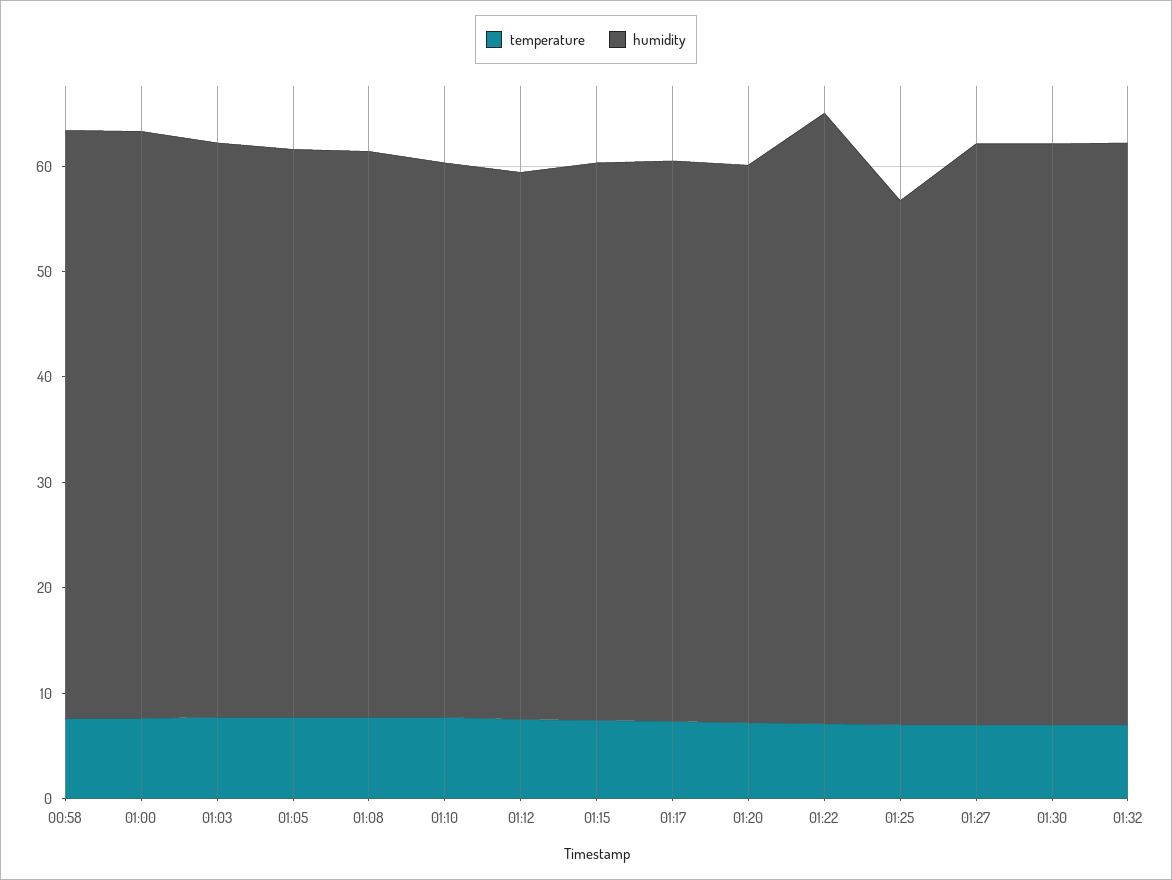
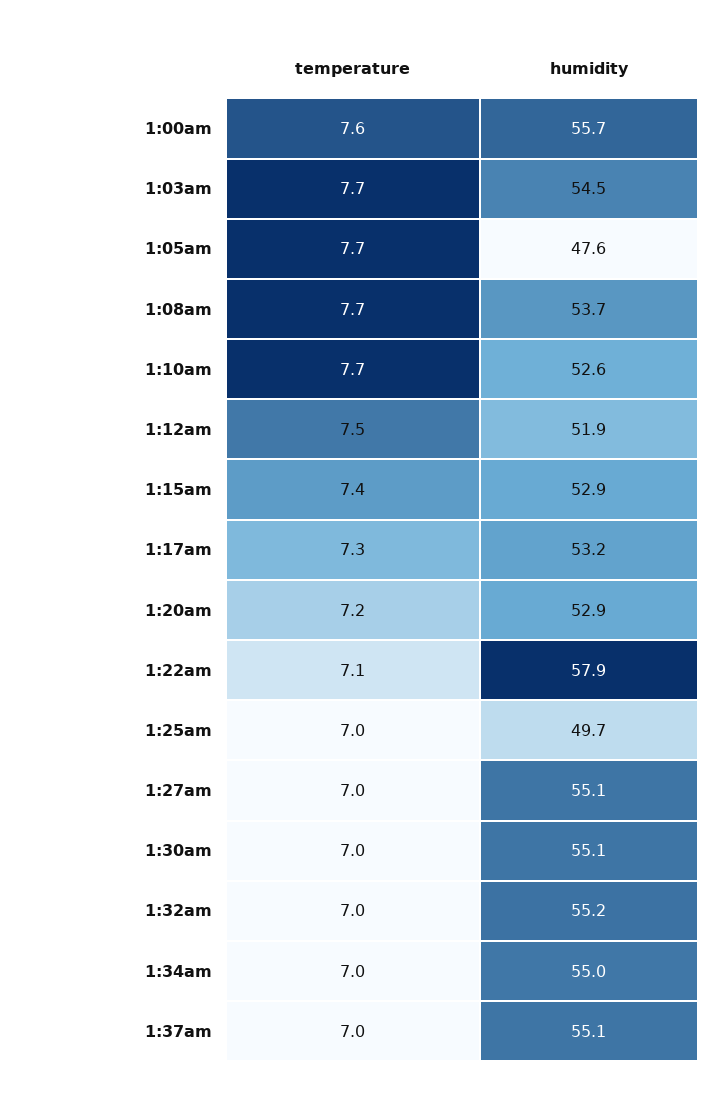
temperature, 00:58: 8 -> none
humidity, 00:58: 56 -> none
humidity, 01:05: 54 -> 47.6
temperature, 1:34am: none -> 7
humidity, 1:34am: none -> 55
temperature, 1:37am: none -> 7
humidity, 1:37am: none -> 55.1

